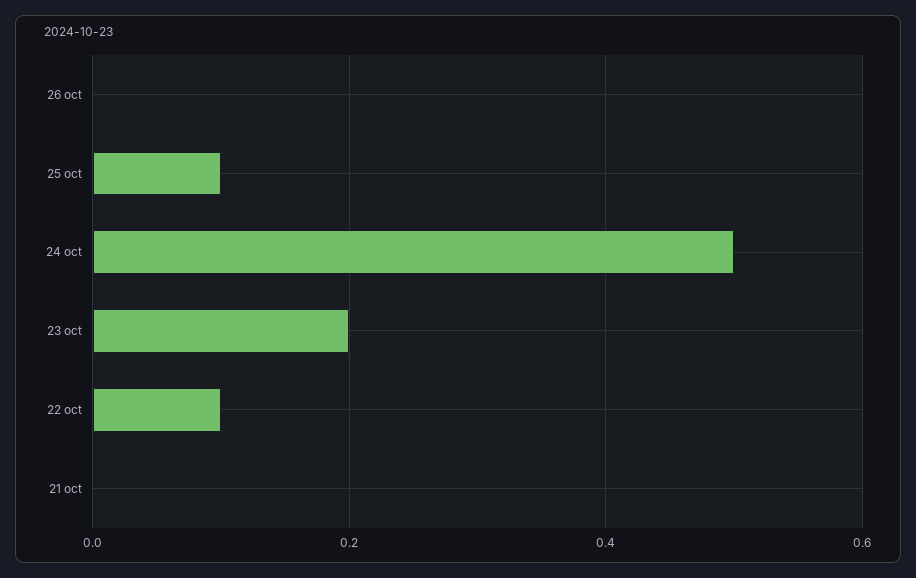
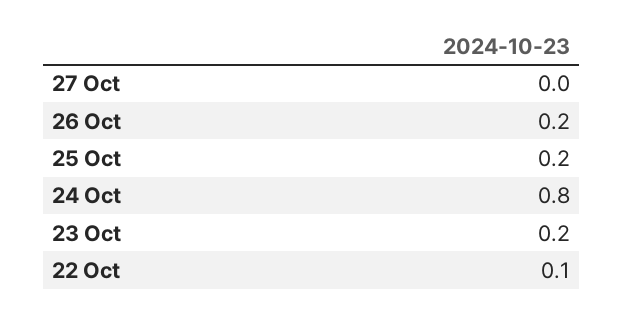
26 oct: 0 -> 0.2
25 oct: 0.1 -> 0.2
24 oct: 0.5 -> 0.8
21 oct: 0 -> none
27 Oct: none -> 0

